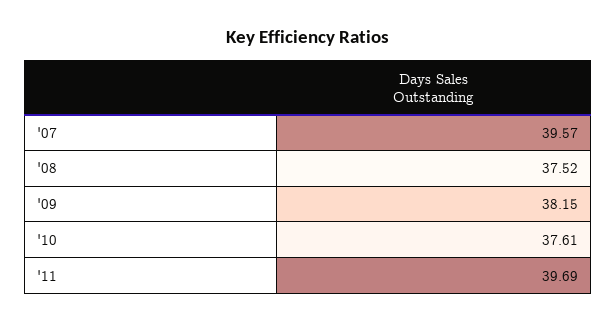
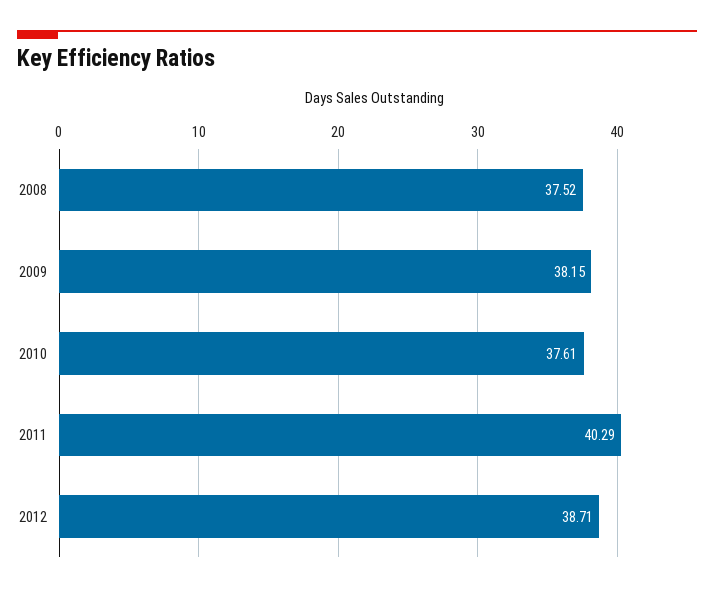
'07: 39.57 -> none
'11: 39.69 -> 40.29
2012: none -> 38.71

